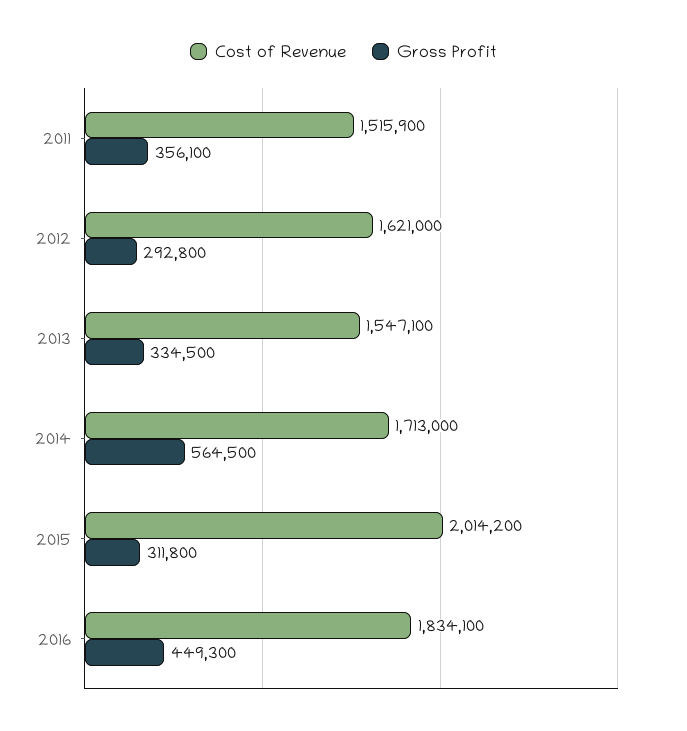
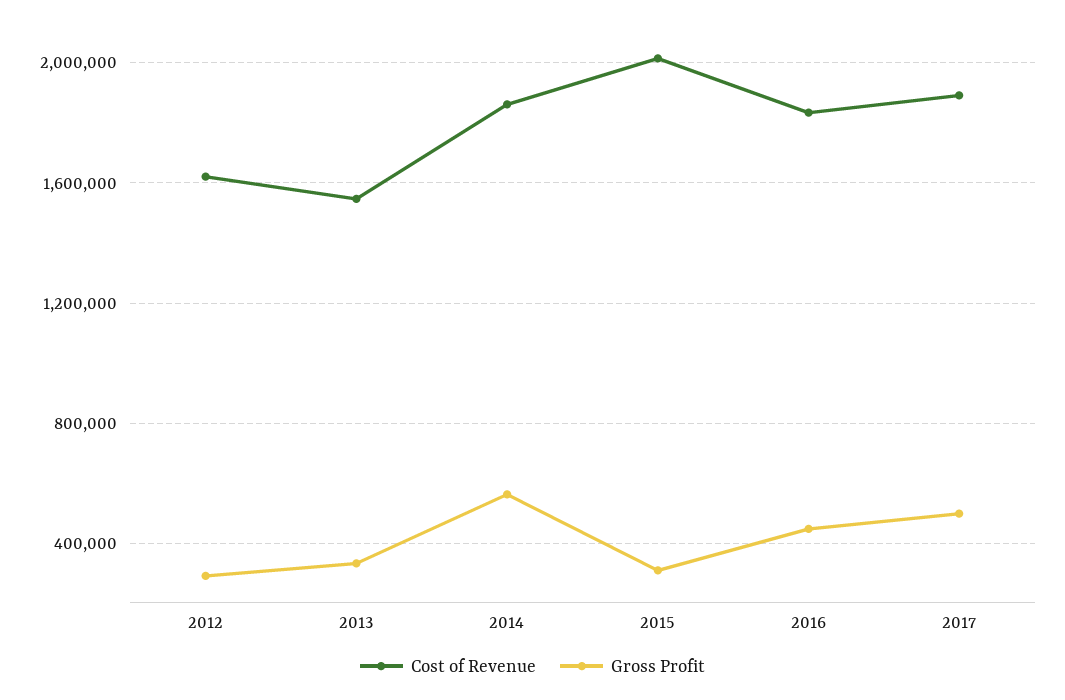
Cost of Revenue, 2011: 1515900 -> none
Gross Profit, 2011: 356100 -> none
Cost of Revenue, 2014: 1713000 -> 1850000
Cost of Revenue, 2017: none -> 1900000
Gross Profit, 2017: none -> 500000

